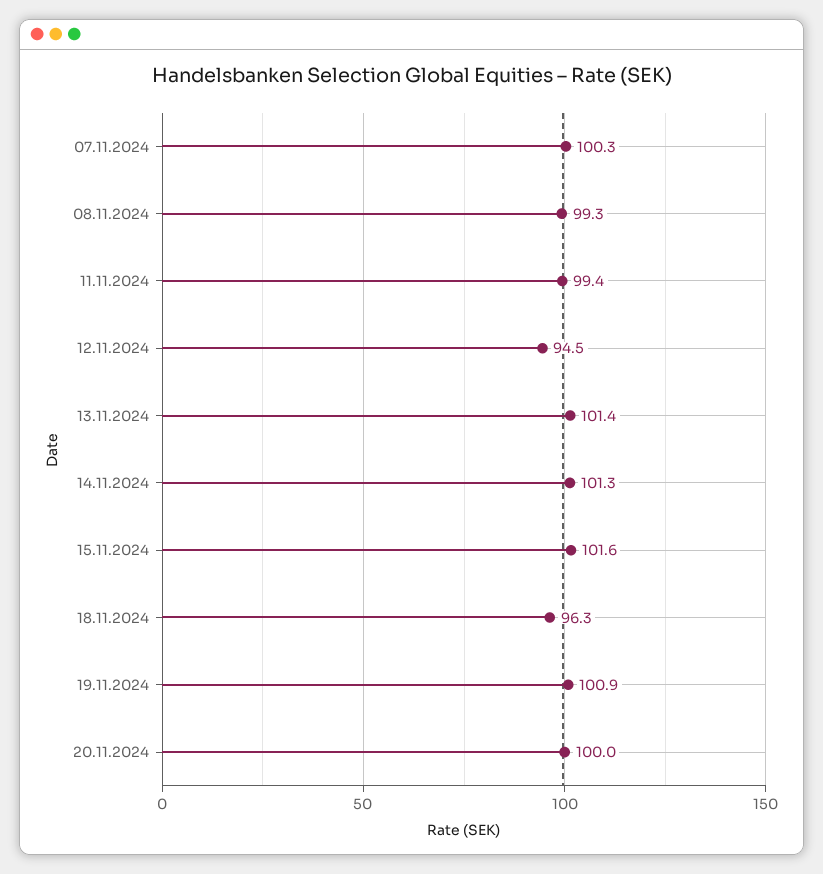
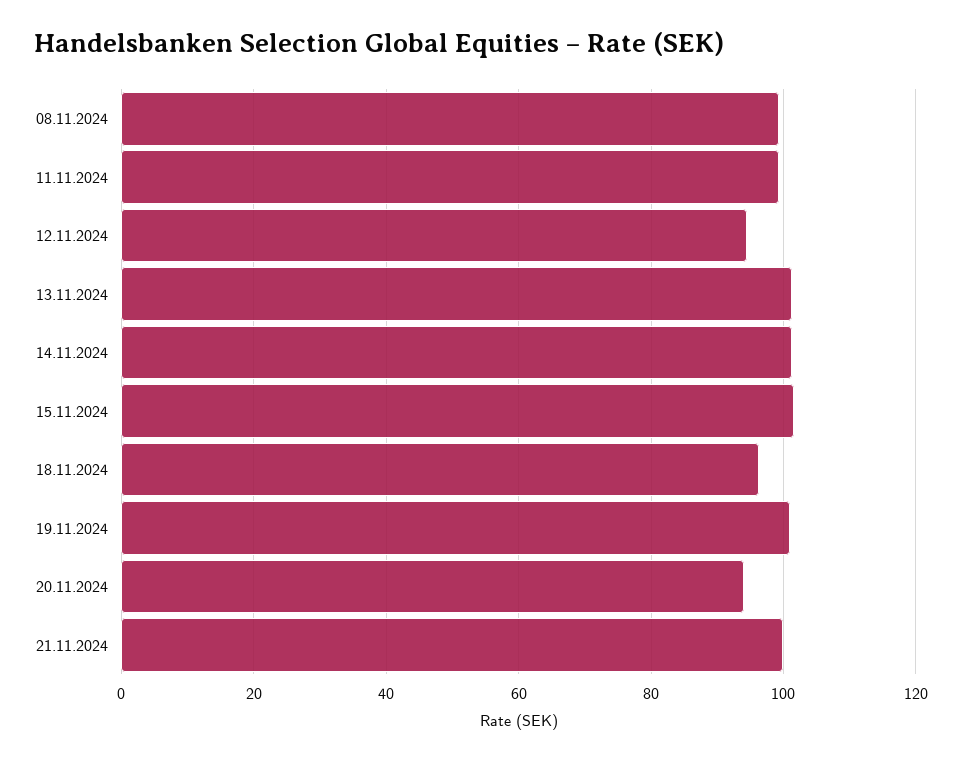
07.11.2024: 100.3 -> none
20.11.2024: 100 -> 94
21.11.2024: none -> 100

